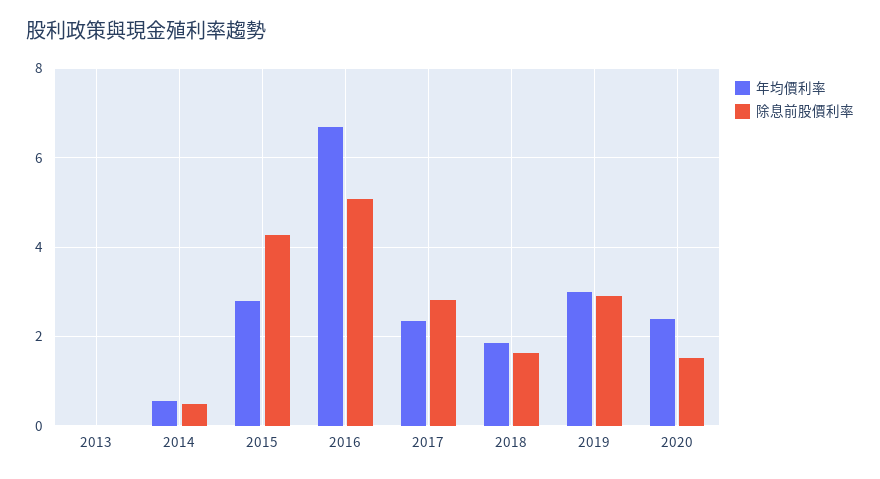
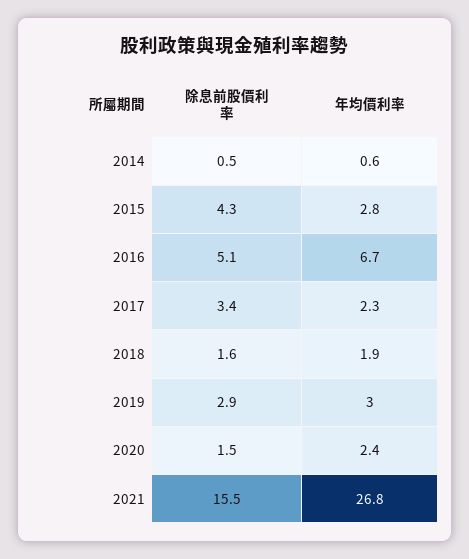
年均價利率, 2013: 0 -> none
除息前股價利率, 2013: 0 -> none
除息前股價利率, 2017: 2.8 -> 3.4
除息前股價利率, 2021: none -> 15.5
年均價利率, 2021: none -> 26.8

